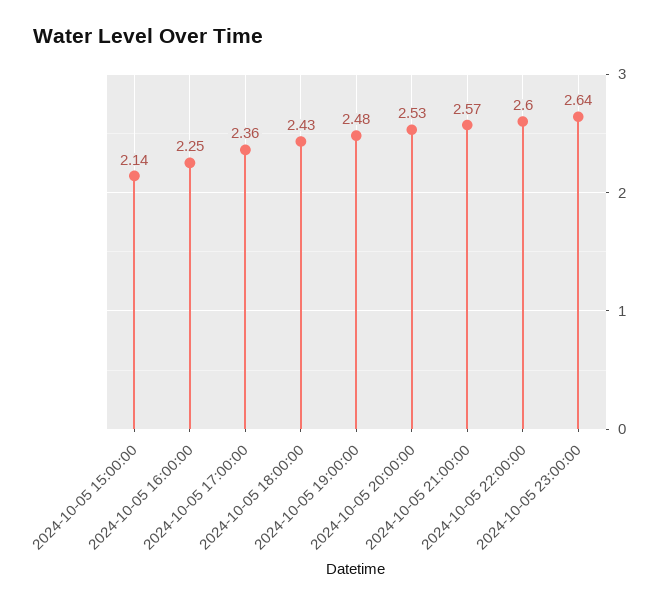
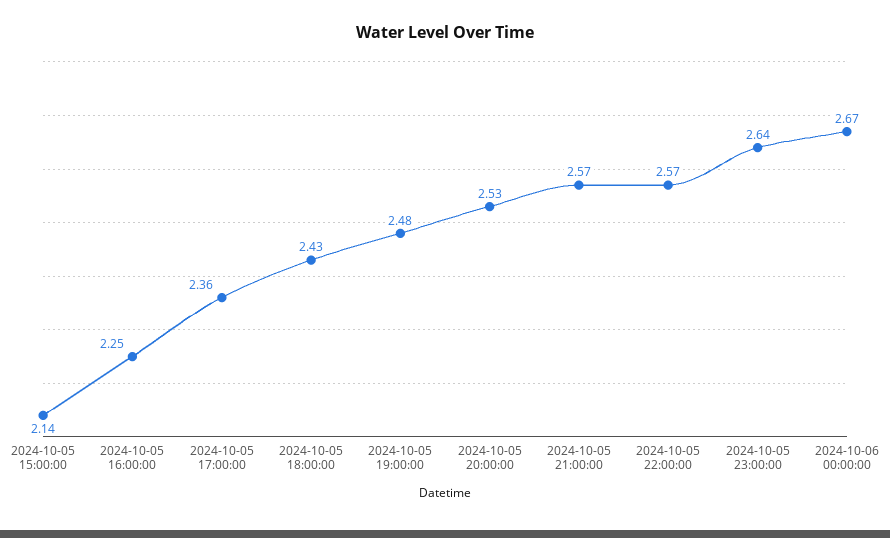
2024-10-05 22:00:00: 2.6 -> 2.57
2024-10-06 00:00:00: none -> 2.67

